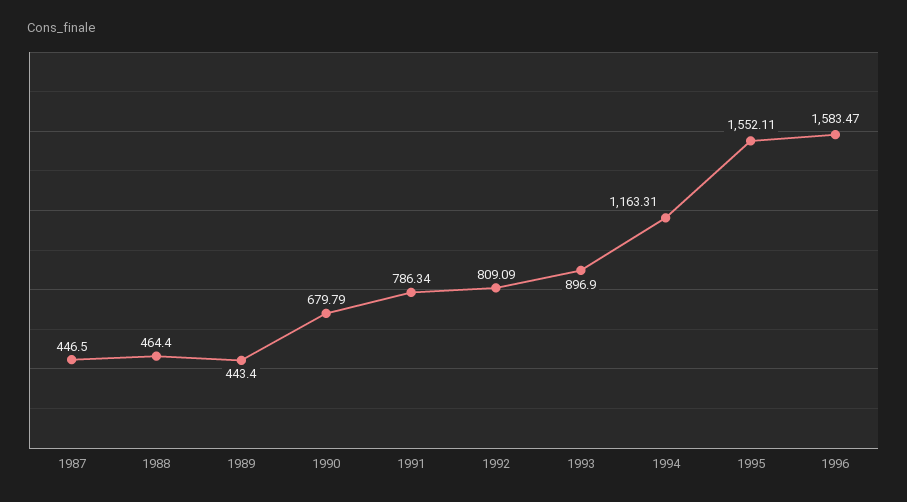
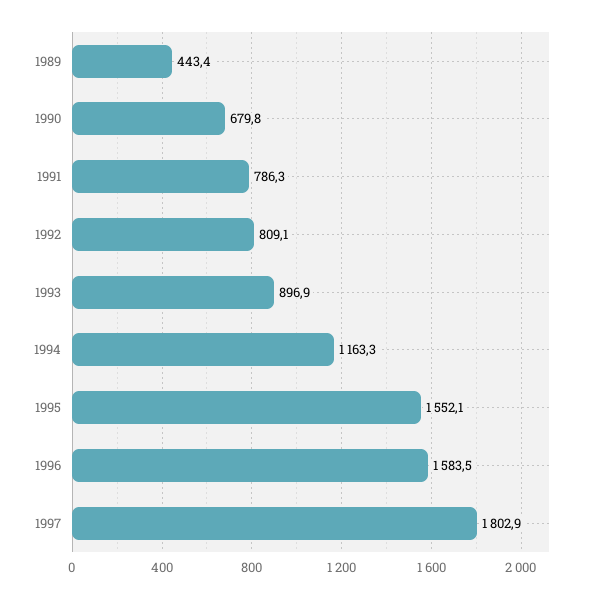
1987: 446.5 -> none
1988: 464.4 -> none
1997: none -> 1802.9

